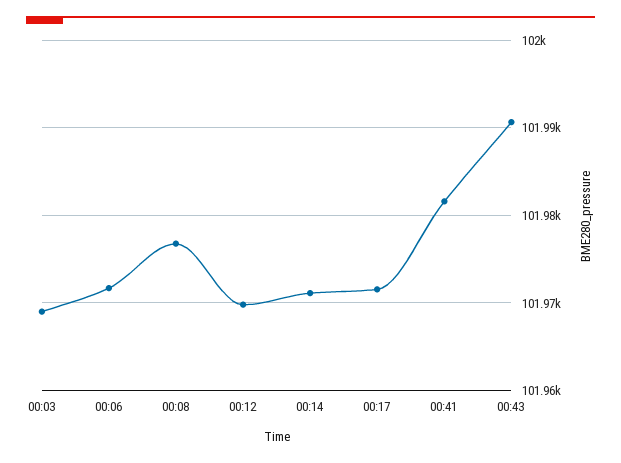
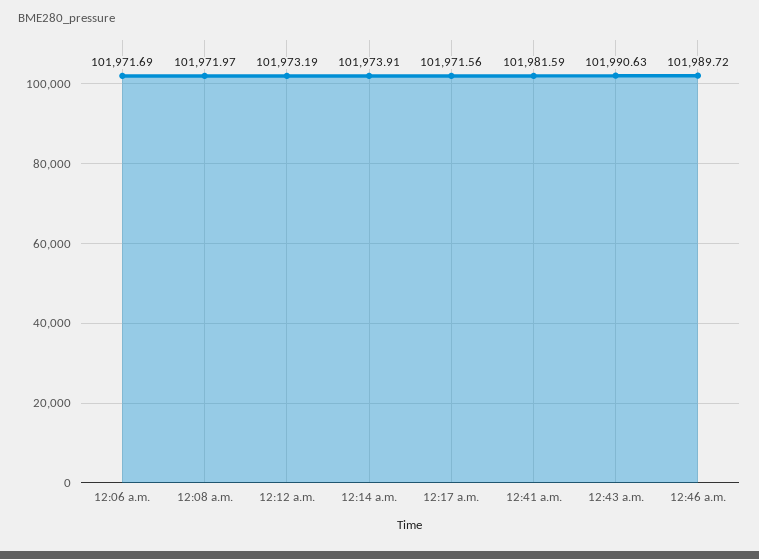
00:03: 101969 -> none
00:08: 101977 -> 101971.97
00:12: 101970 -> 101973.19
00:14: 101971 -> 101973.91
12:46 a.m.: none -> 101989.72

